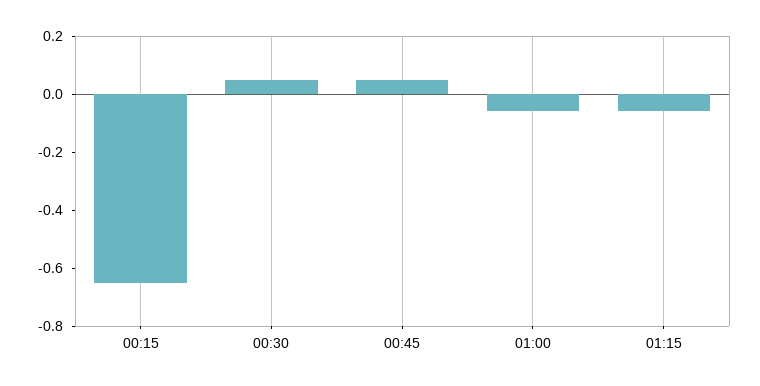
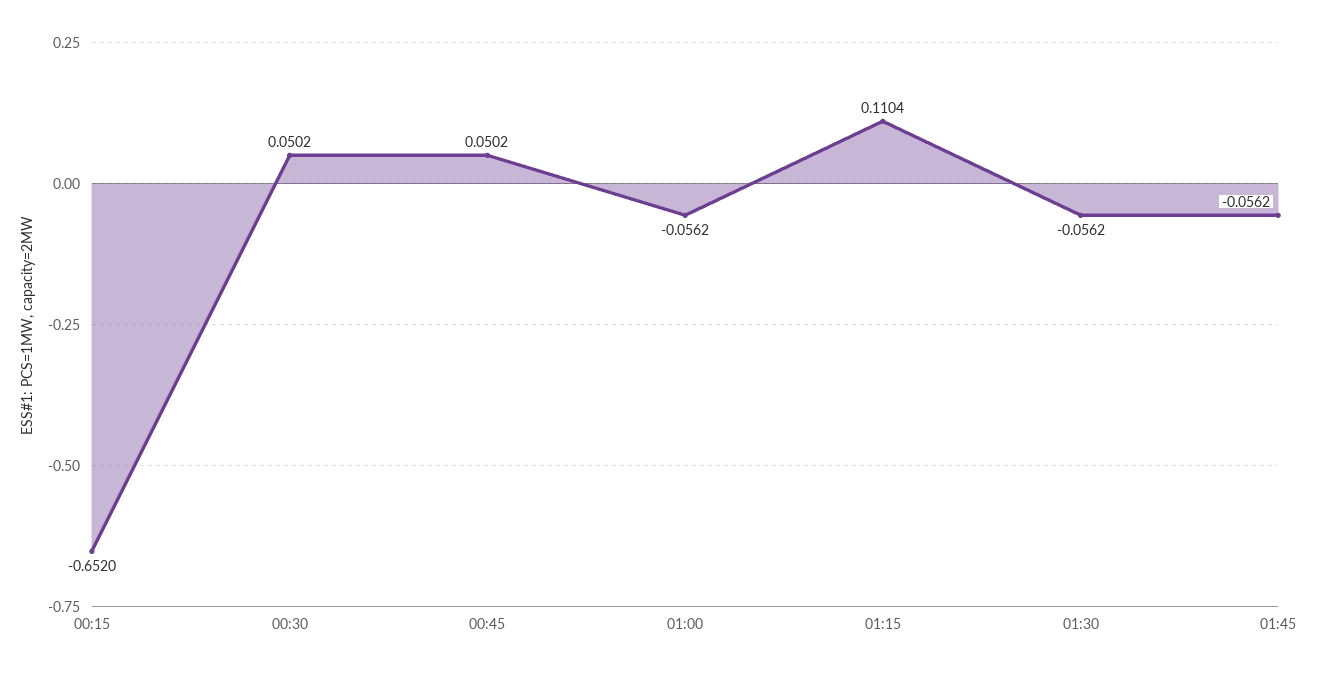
01:15: -0.05 -> 0.1104
01:30: none -> -0.0562
01:45: none -> -0.0562

